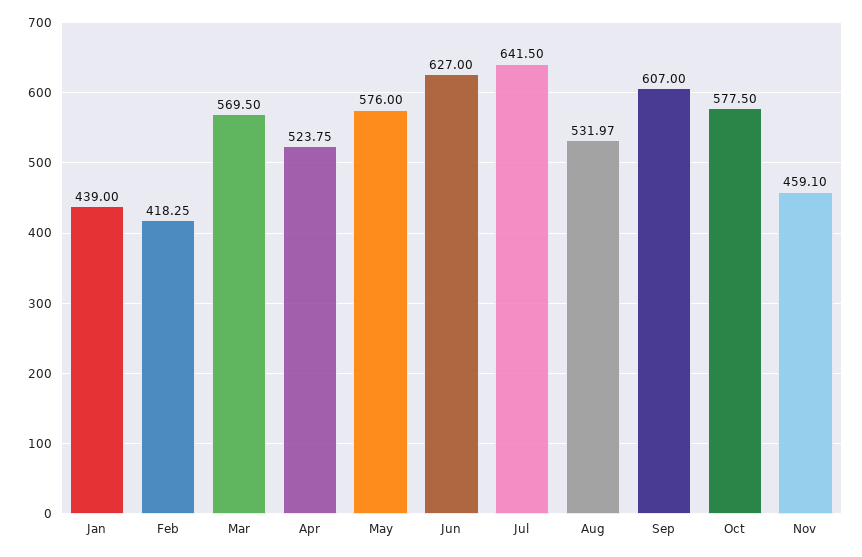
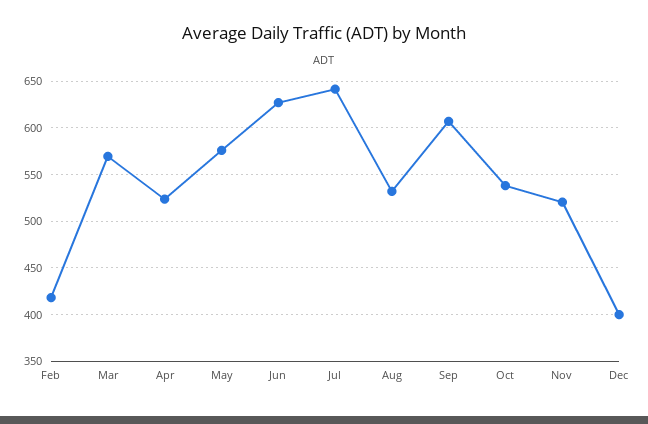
Jan: 439 -> none
Oct: 577.5 -> 540
Nov: 459.1 -> 520
Dec: none -> 400

